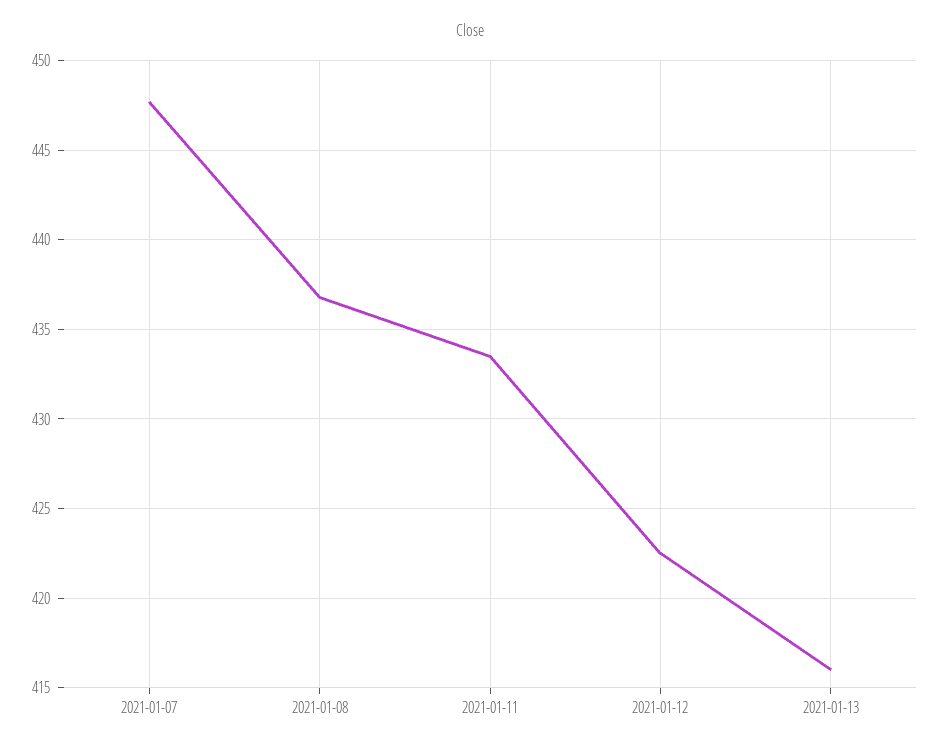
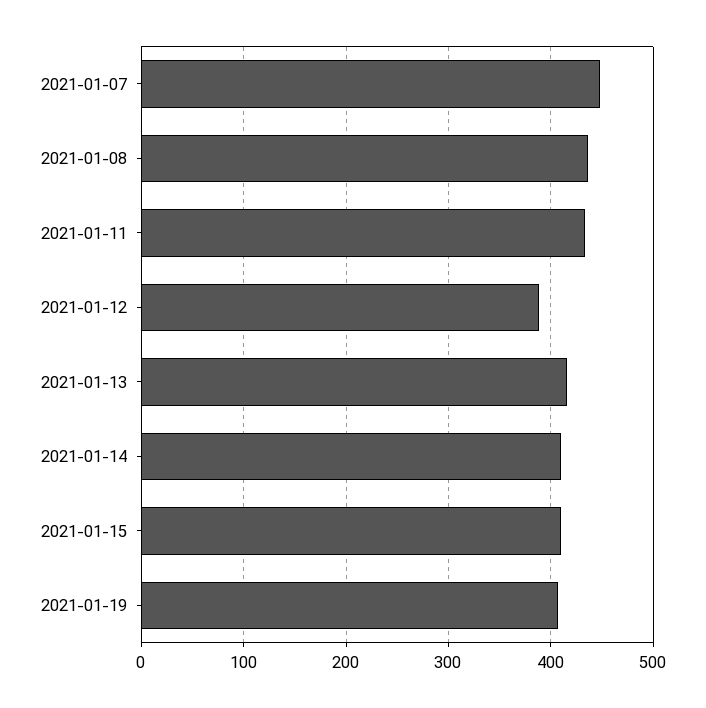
2021-01-12: 422.5 -> 390
2021-01-14: none -> 410
2021-01-15: none -> 410
2021-01-19: none -> 410

